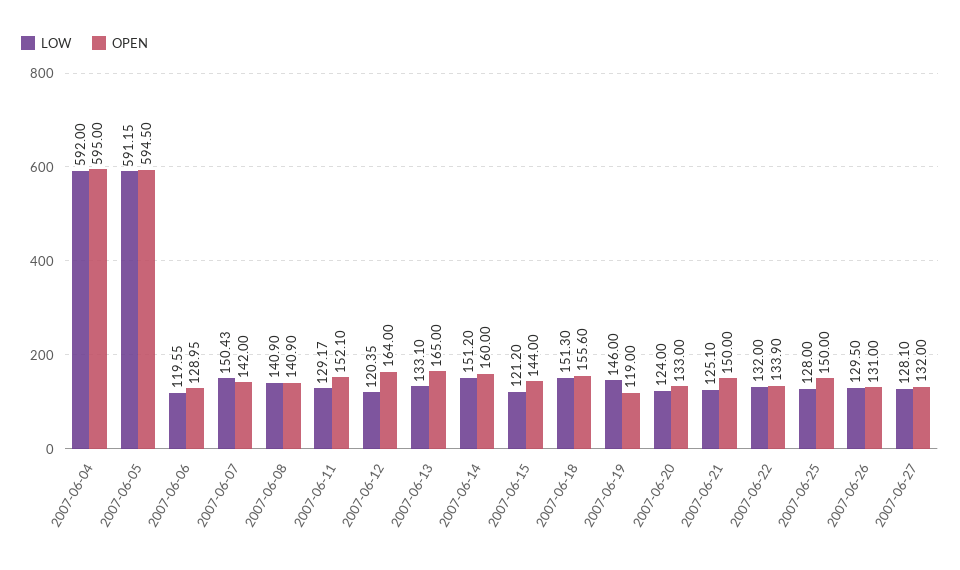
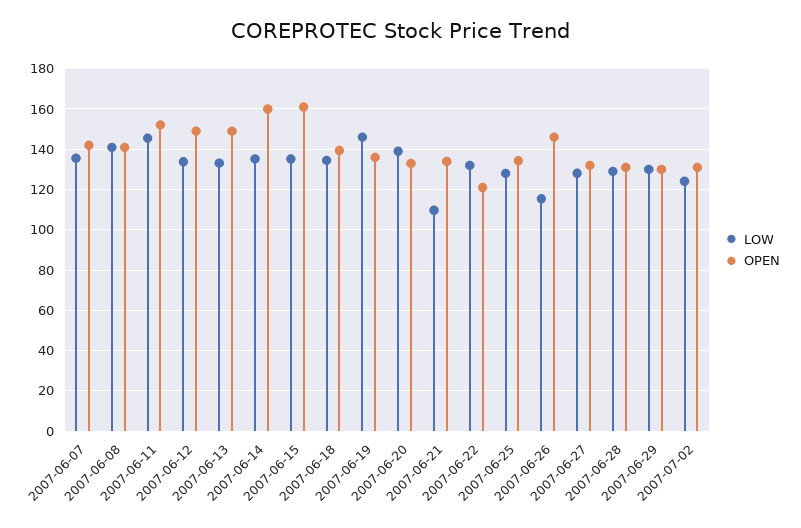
LOW, 2007-06-04: 592 -> none
OPEN, 2007-06-04: 595 -> none
LOW, 2007-06-05: 591.15 -> none
OPEN, 2007-06-05: 594.5 -> none
LOW, 2007-06-06: 119.55 -> none
OPEN, 2007-06-06: 128.95 -> none
LOW, 2007-06-07: 150.43 -> 135
LOW, 2007-06-11: 129.17 -> 145
LOW, 2007-06-12: 120.35 -> 135
OPEN, 2007-06-12: 164 -> 150
OPEN, 2007-06-13: 165 -> 150
LOW, 2007-06-14: 151.2 -> 135
LOW, 2007-06-15: 121.2 -> 135
OPEN, 2007-06-15: 144 -> 160
LOW, 2007-06-18: 151.3 -> 135
OPEN, 2007-06-18: 155.6 -> 140
OPEN, 2007-06-19: 119 -> 135
LOW, 2007-06-20: 124 -> 140
LOW, 2007-06-21: 125.1 -> 110
OPEN, 2007-06-21: 150 -> 135
OPEN, 2007-06-22: 133.9 -> 120
OPEN, 2007-06-25: 150 -> 135
LOW, 2007-06-26: 129.5 -> 115
OPEN, 2007-06-26: 131 -> 145
LOW, 2007-06-28: none -> 130
OPEN, 2007-06-28: none -> 130
LOW, 2007-06-29: none -> 130
OPEN, 2007-06-29: none -> 130
LOW, 2007-07-02: none -> 125
OPEN, 2007-07-02: none -> 130

